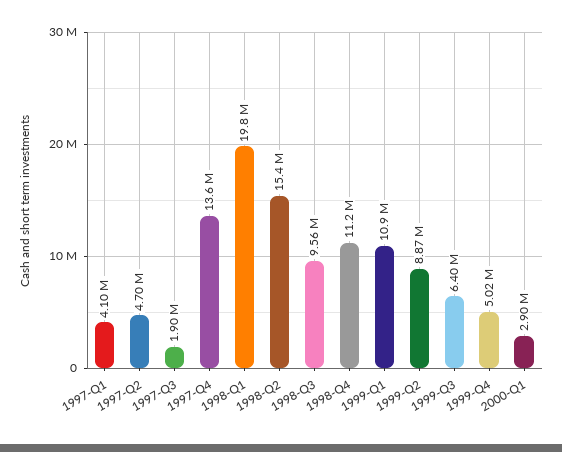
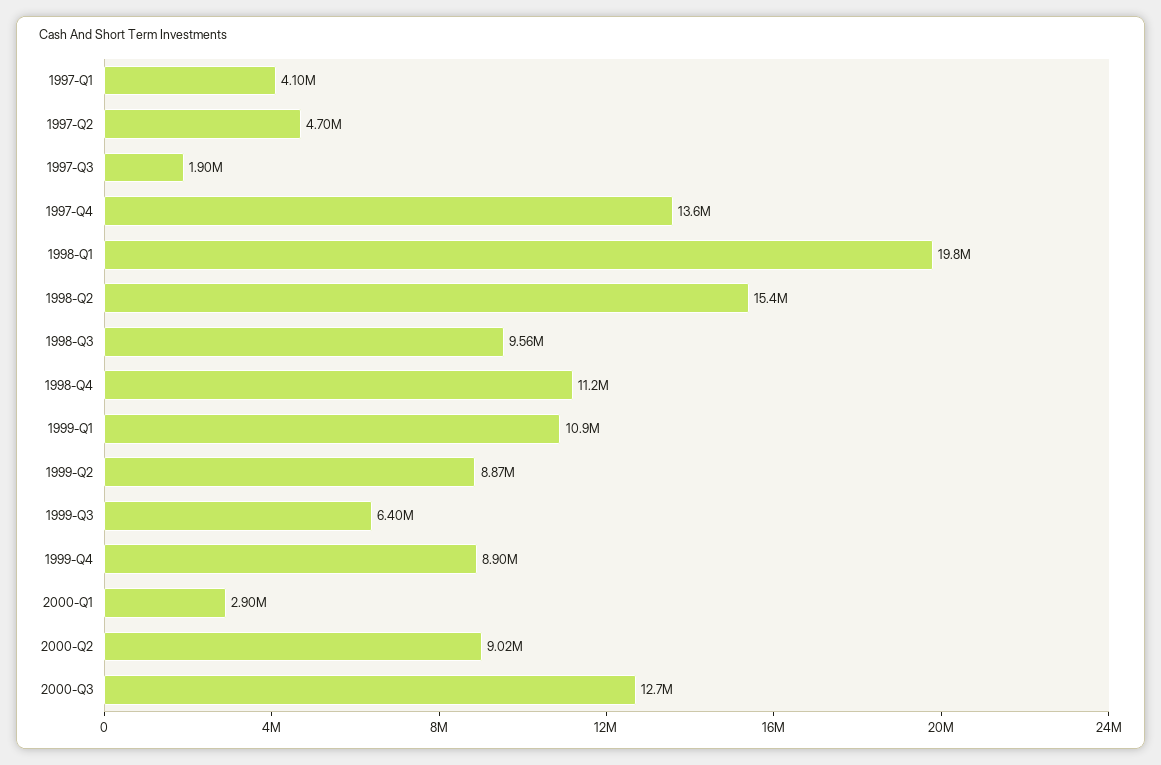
1999-Q4: 5020000 -> 8900000
2000-Q2: none -> 9020000
2000-Q3: none -> 12700000

